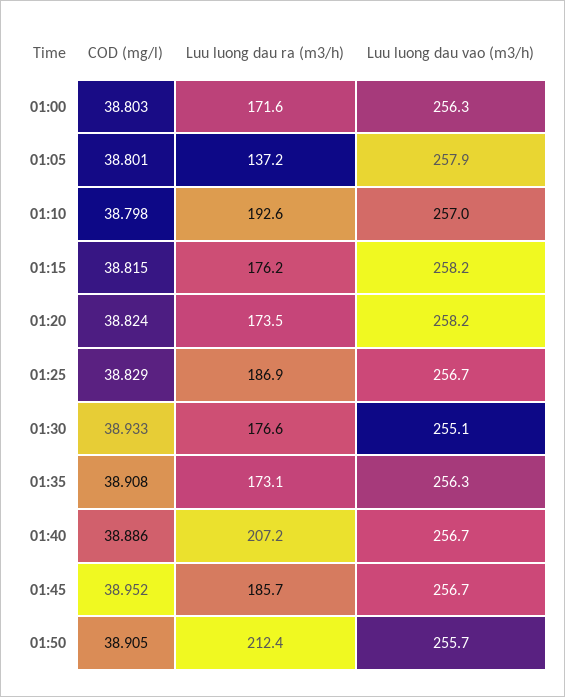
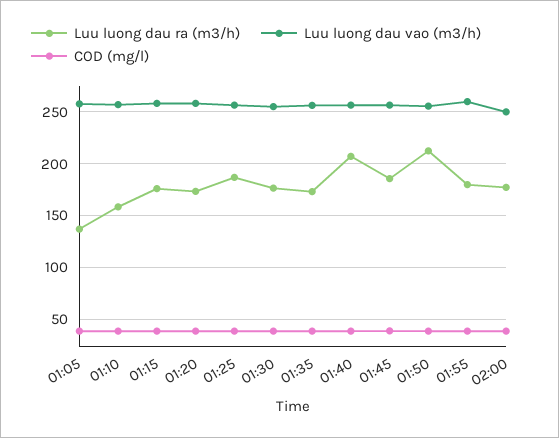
COD (mg/l), 01:00: 38.803 -> none
Luu luong dau ra (m3/h), 01:00: 171.6 -> none
Luu luong dau vao (m3/h), 01:00: 256.3 -> none
Luu luong dau ra (m3/h), 01:10: 192.6 -> 160
Luu luong dau ra (m3/h), 01:55: none -> 180
Luu luong dau vao (m3/h), 01:55: none -> 260
COD (mg/l), 01:55: none -> 40
Luu luong dau ra (m3/h), 02:00: none -> 180
Luu luong dau vao (m3/h), 02:00: none -> 250
COD (mg/l), 02:00: none -> 40

